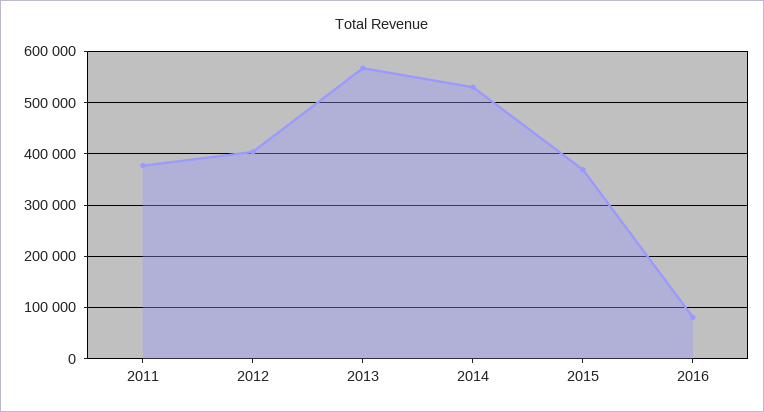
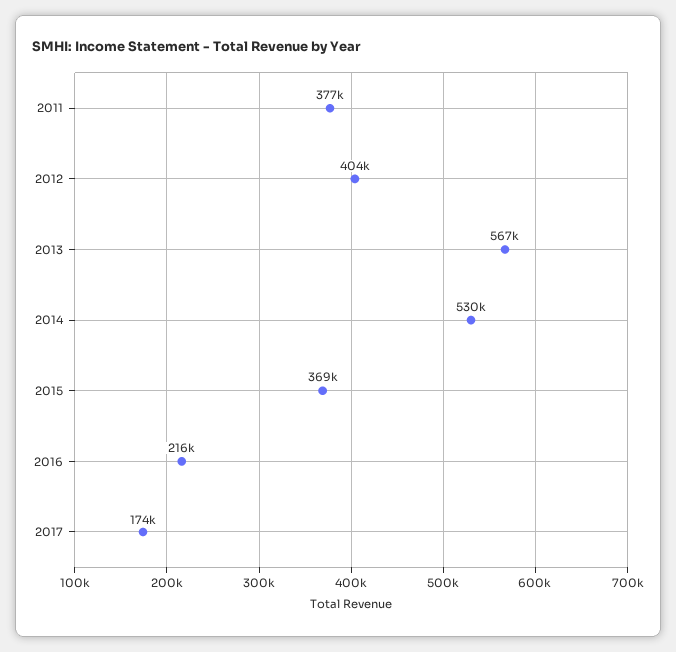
2016: 80000 -> 216000
2017: none -> 174000

